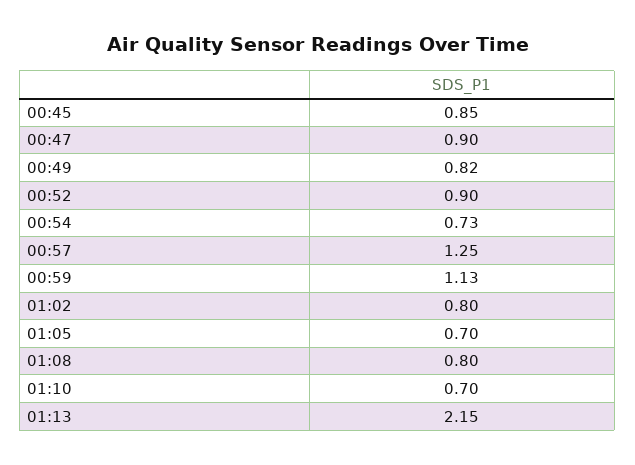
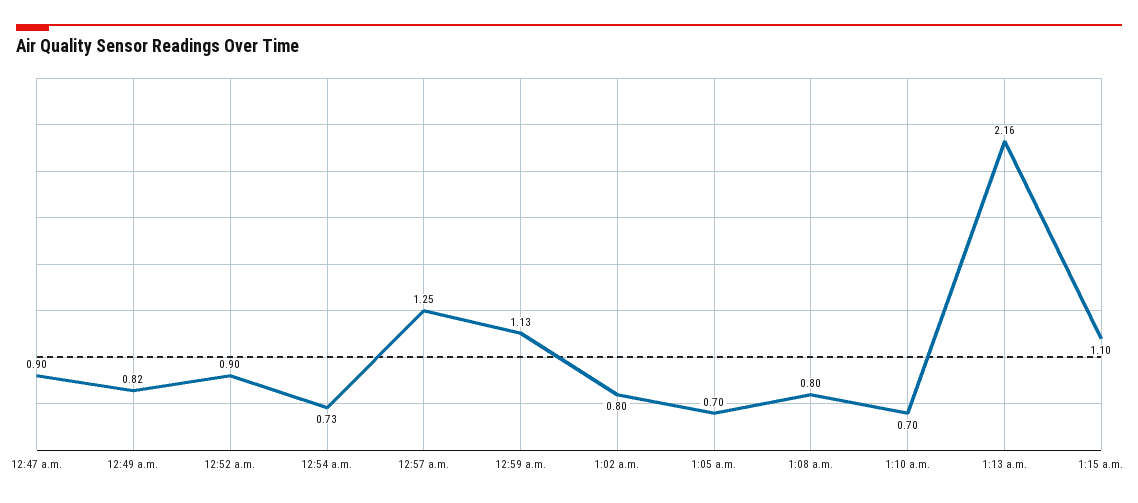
00:45: 0.85 -> none
01:13: 2.15 -> 2.16
1:15 a.m.: none -> 1.1

